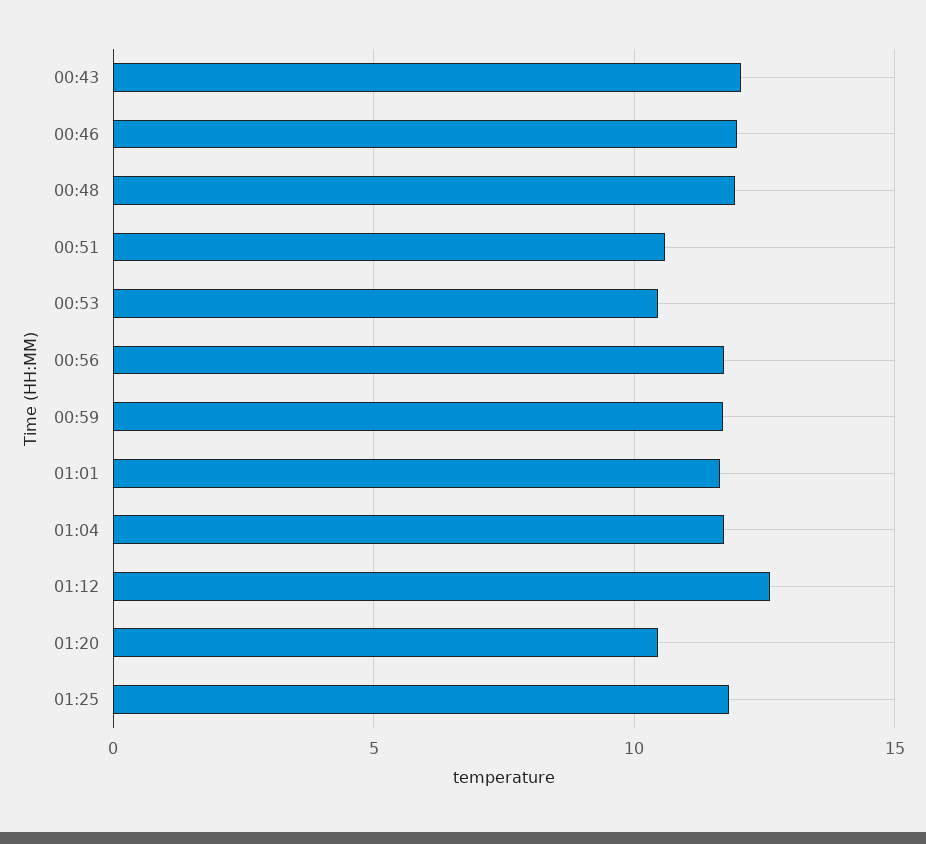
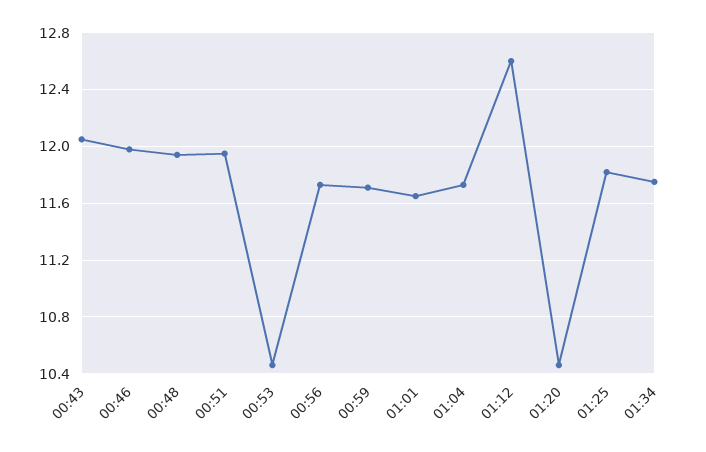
00:51: 10.5 -> 11.95
01:34: none -> 11.75

